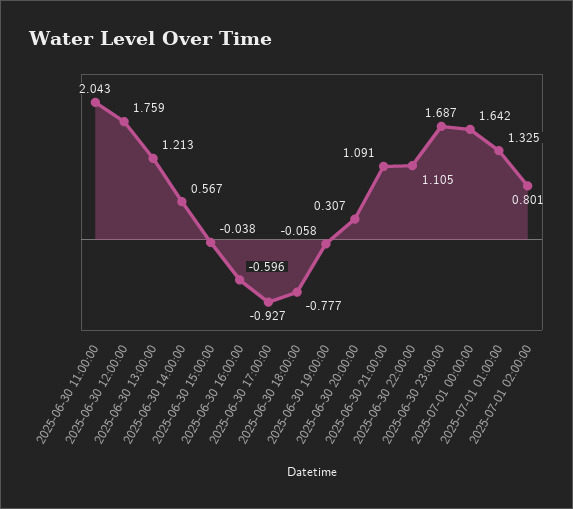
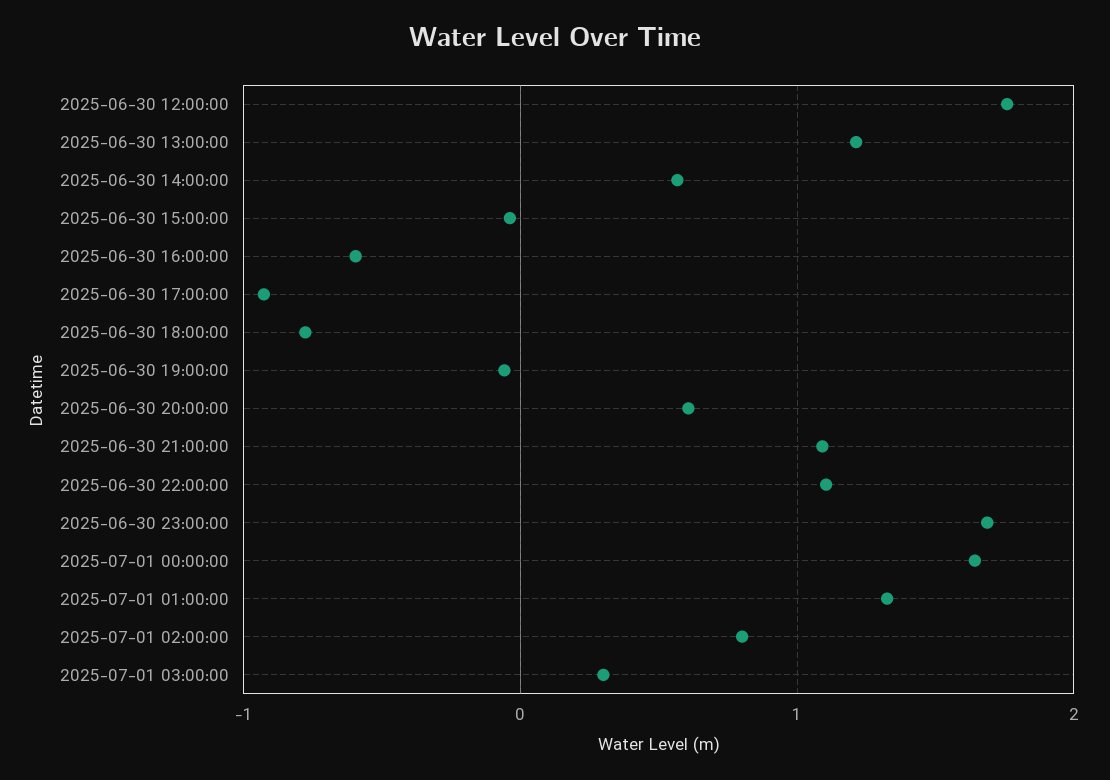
2025-06-30 11:00:00: 2.043 -> none
2025-06-30 20:00:00: 0.307 -> 0.6
2025-07-01 03:00:00: none -> 0.3

